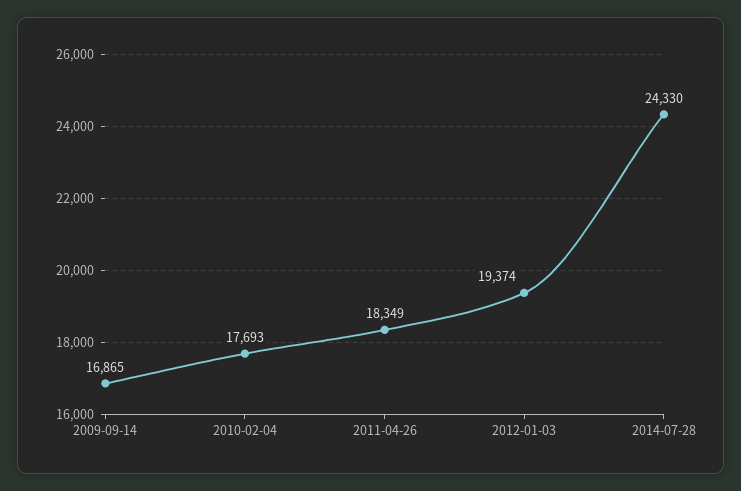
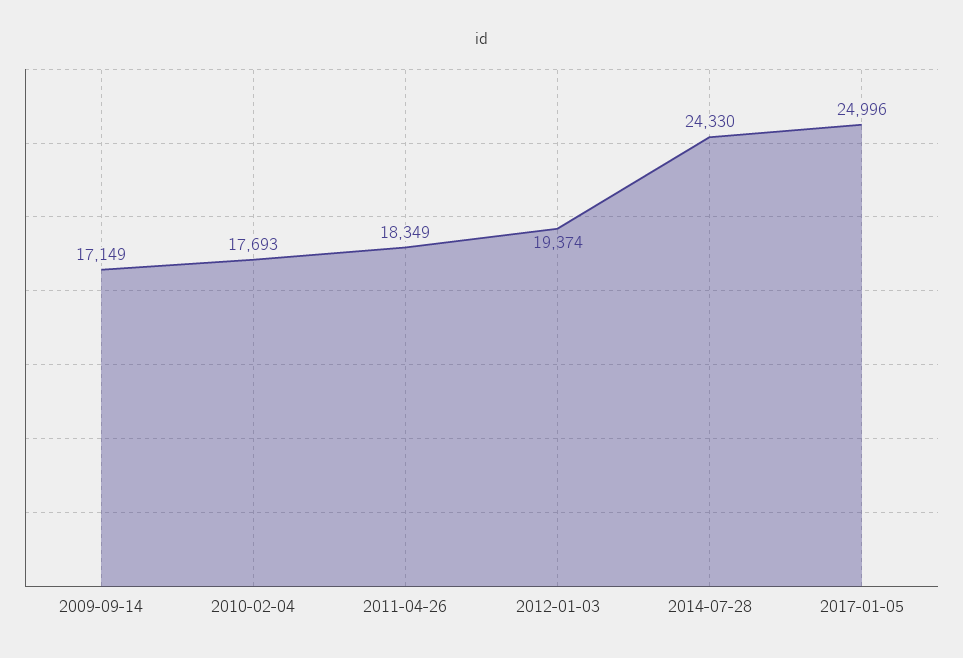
2009-09-14: 16865 -> 17149
2017-01-05: none -> 24996

